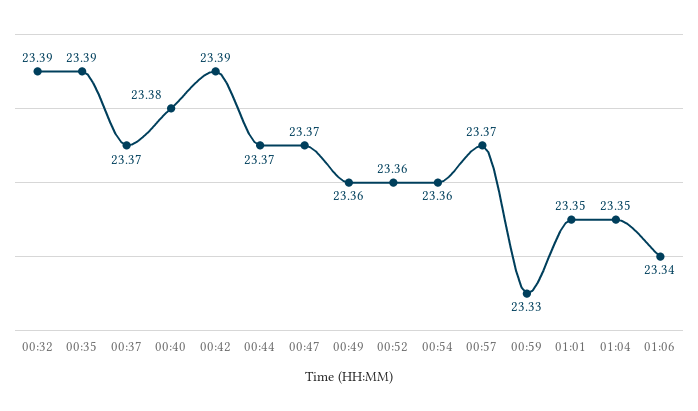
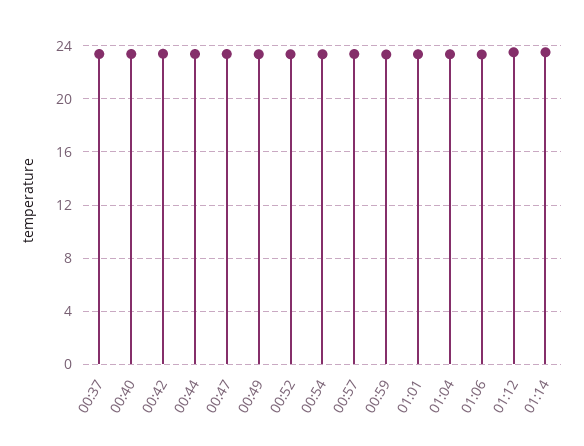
00:32: 23.39 -> none
00:35: 23.39 -> none
01:12: none -> 23.5
01:14: none -> 23.5

